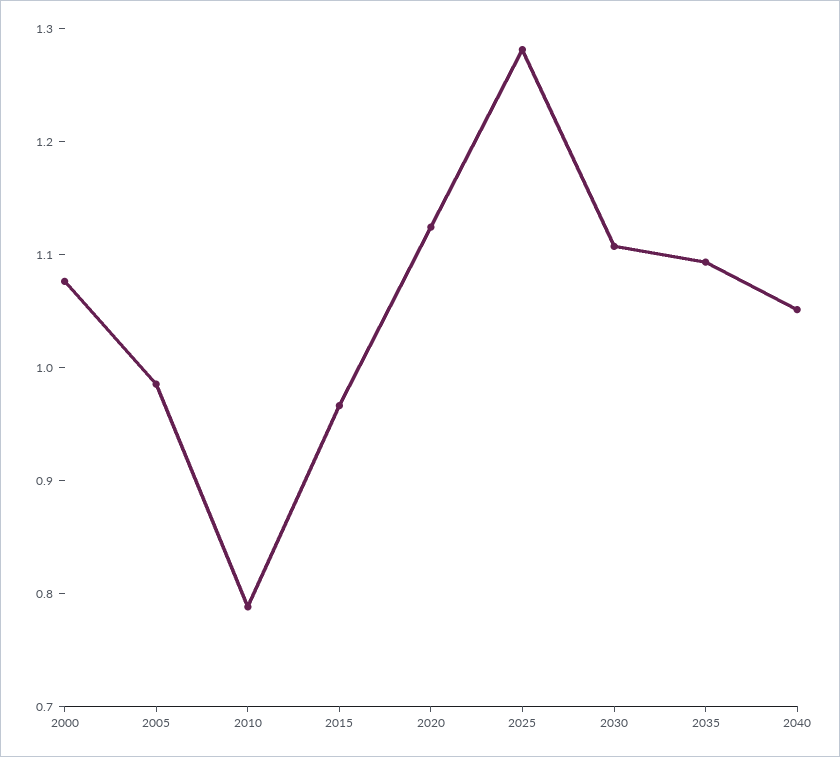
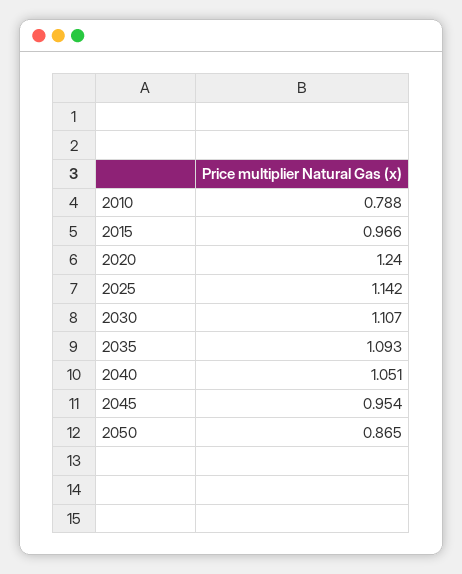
2000: 1.08 -> none
2005: 0.98 -> none
2020: 1.12 -> 1.24
2025: 1.28 -> 1.142
2045: none -> 0.954
2050: none -> 0.865

